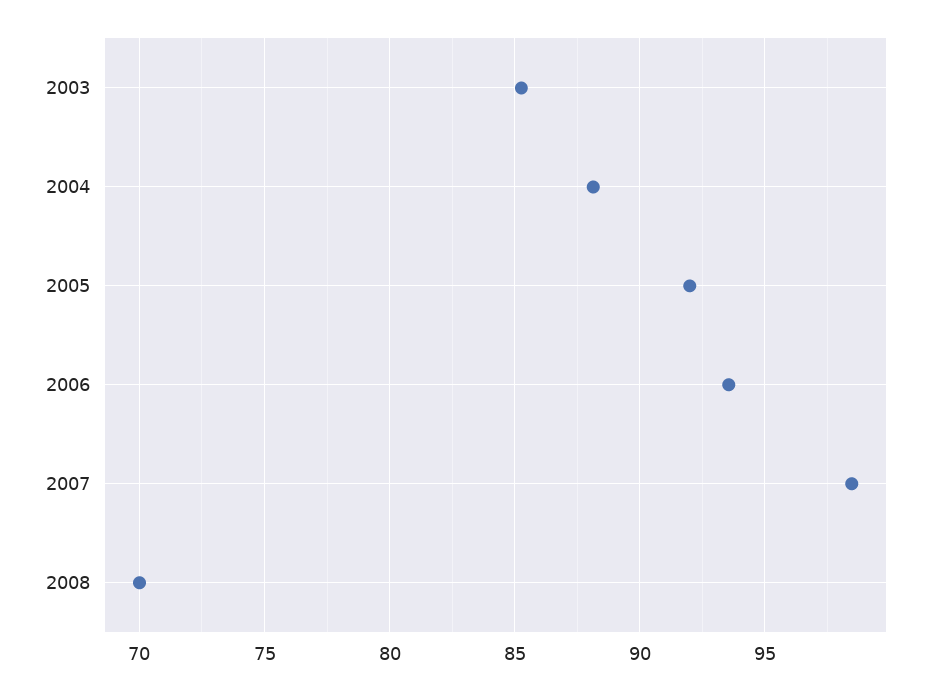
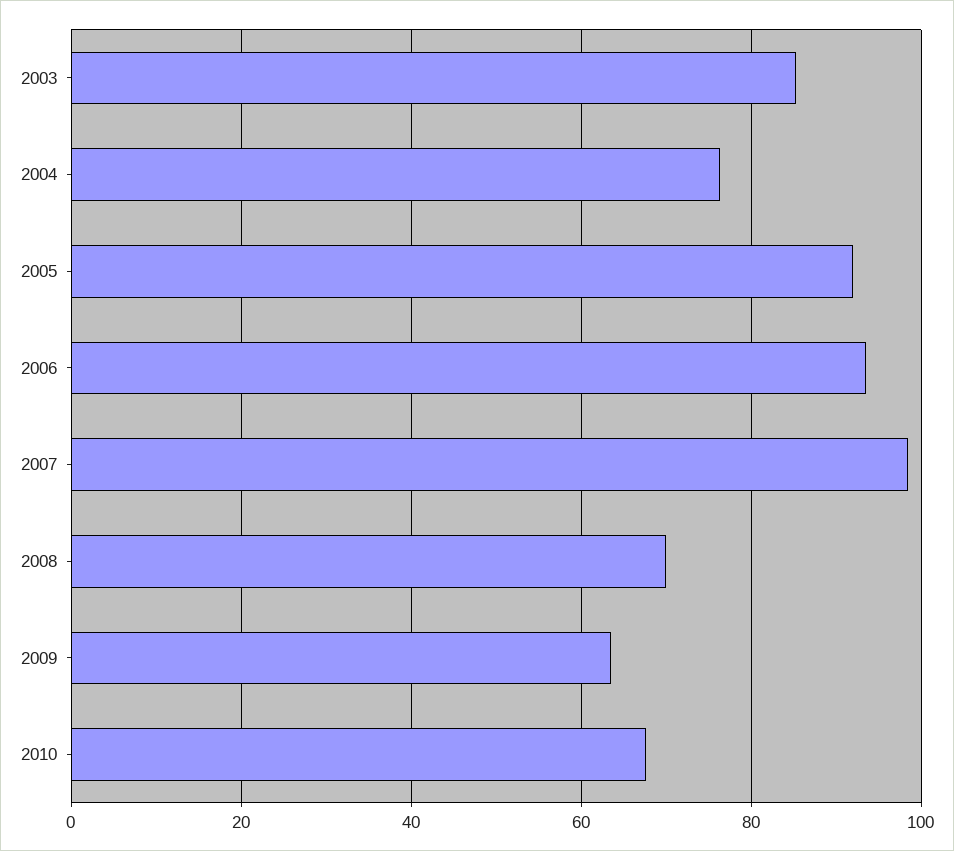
2004: 88 -> 76
2009: none -> 64
2010: none -> 68

